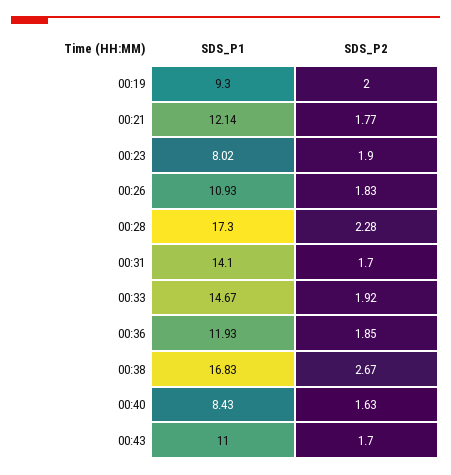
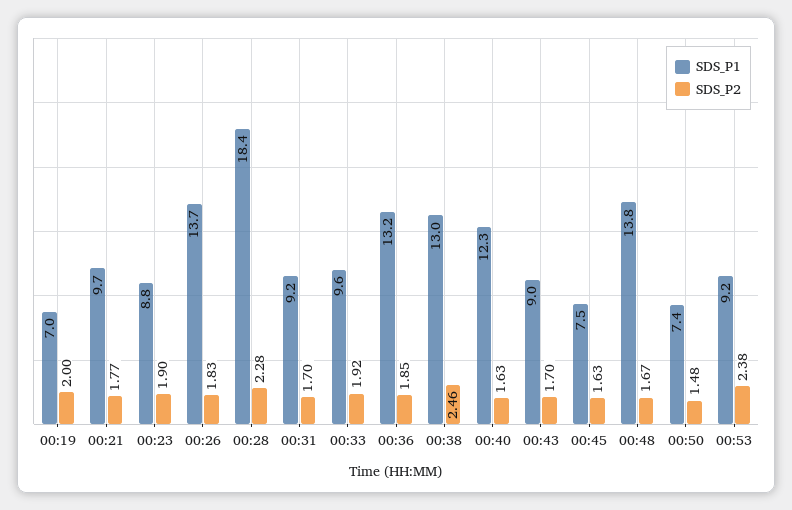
SDS_P1, 00:19: 9.3 -> 7
SDS_P1, 00:21: 12.14 -> 9.7
SDS_P1, 00:23: 8.02 -> 8.8
SDS_P1, 00:26: 10.93 -> 13.7
SDS_P1, 00:28: 17.3 -> 18.4
SDS_P1, 00:31: 14.1 -> 9.2
SDS_P1, 00:33: 14.67 -> 9.6
SDS_P1, 00:36: 11.93 -> 13.2
SDS_P1, 00:38: 16.83 -> 13
SDS_P2, 00:38: 2.67 -> 2.46
SDS_P1, 00:40: 8.43 -> 12.3
SDS_P1, 00:43: 11 -> 9
SDS_P1, 00:45: none -> 7.5
SDS_P2, 00:45: none -> 1.63
SDS_P1, 00:48: none -> 13.8
SDS_P2, 00:48: none -> 1.67
SDS_P1, 00:50: none -> 7.4
SDS_P2, 00:50: none -> 1.48
SDS_P1, 00:53: none -> 9.2
SDS_P2, 00:53: none -> 2.38

